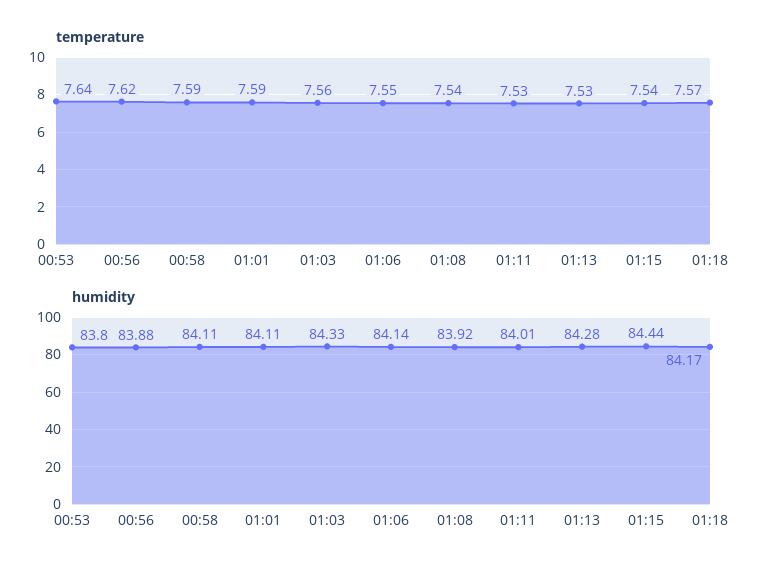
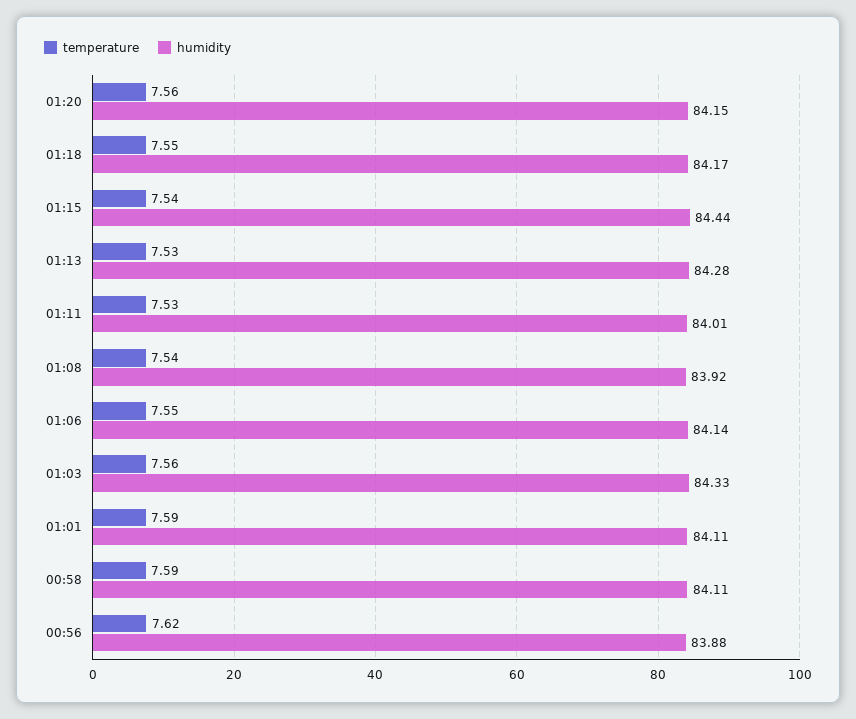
temperature, 00:53: 7.64 -> none
temperature, 01:18: 7.57 -> 7.55
humidity, 00:53: 83.8 -> none
temperature, 01:20: none -> 7.56
humidity, 01:20: none -> 84.15

